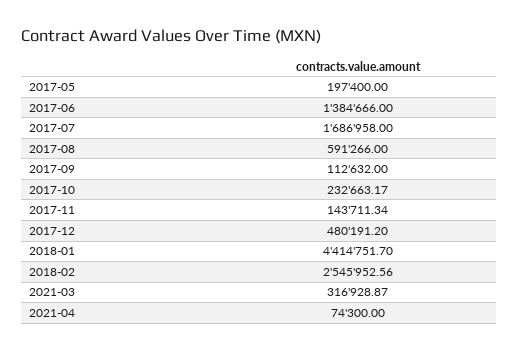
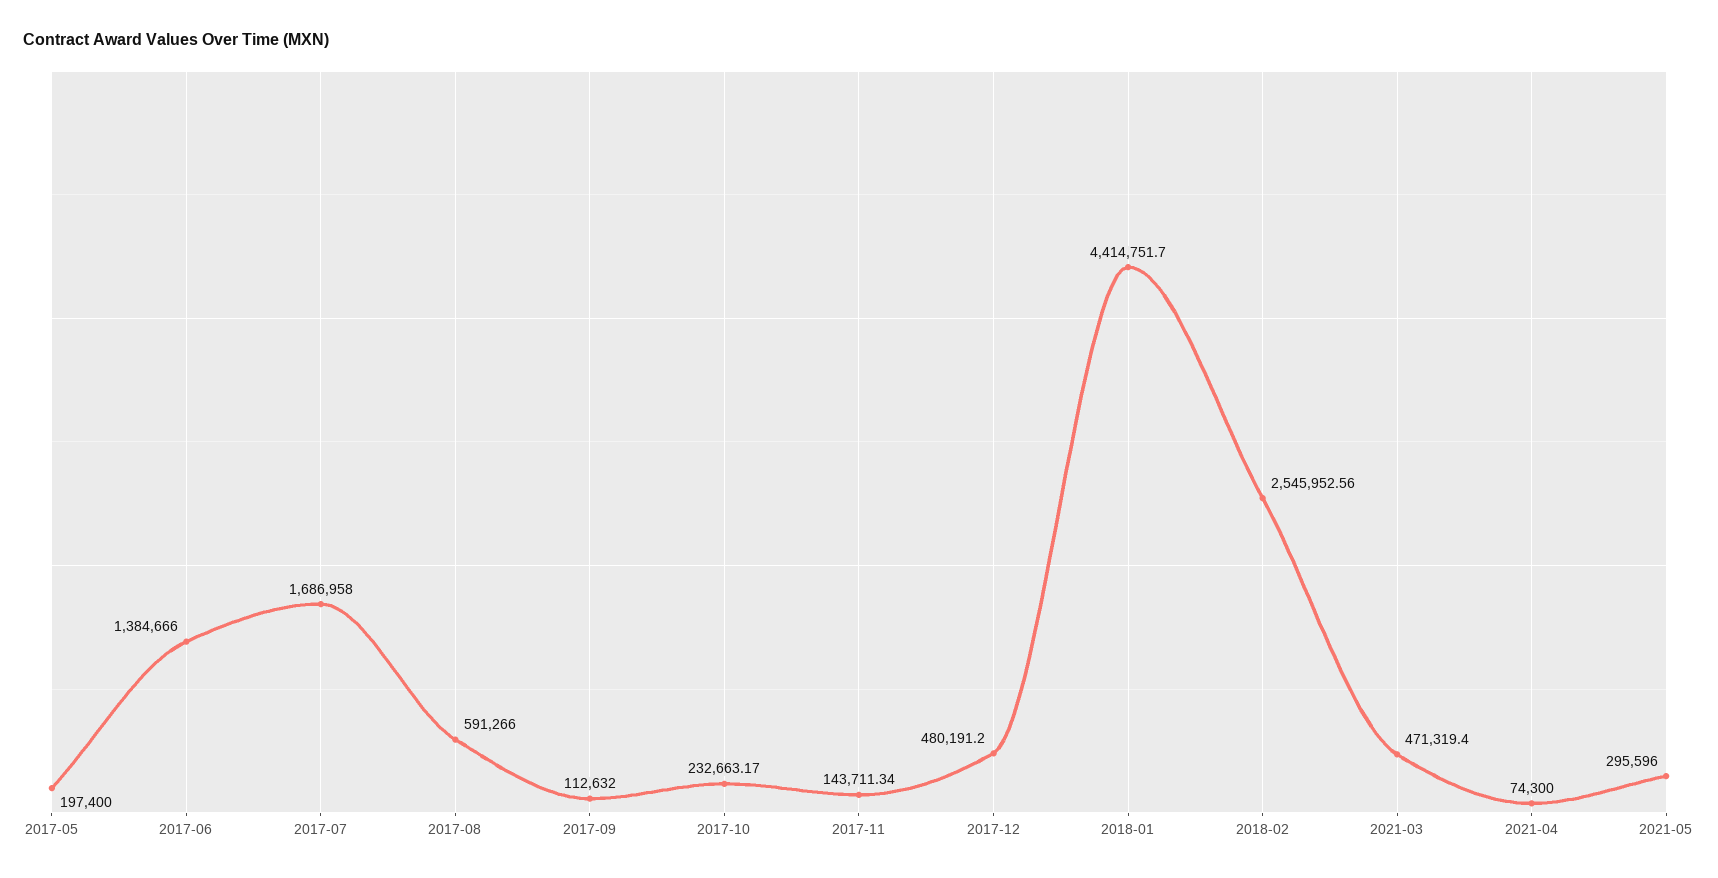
2021-03: 316928.87 -> 471319.4
2021-05: none -> 295596

